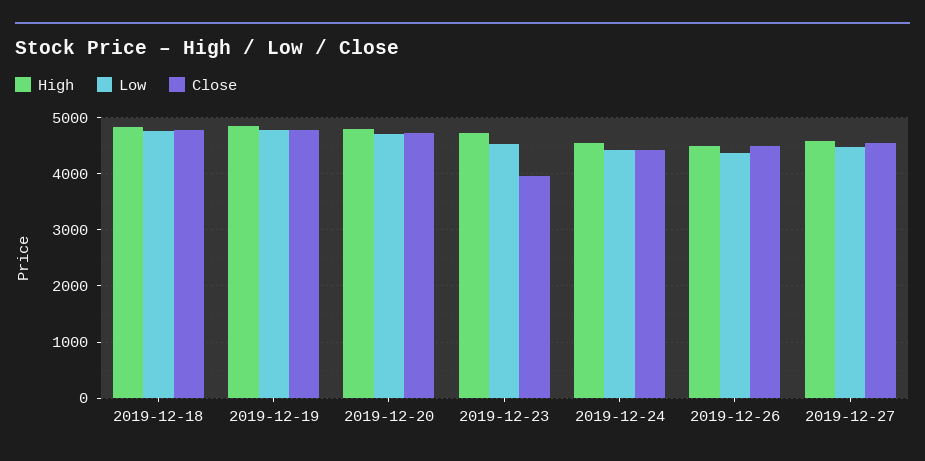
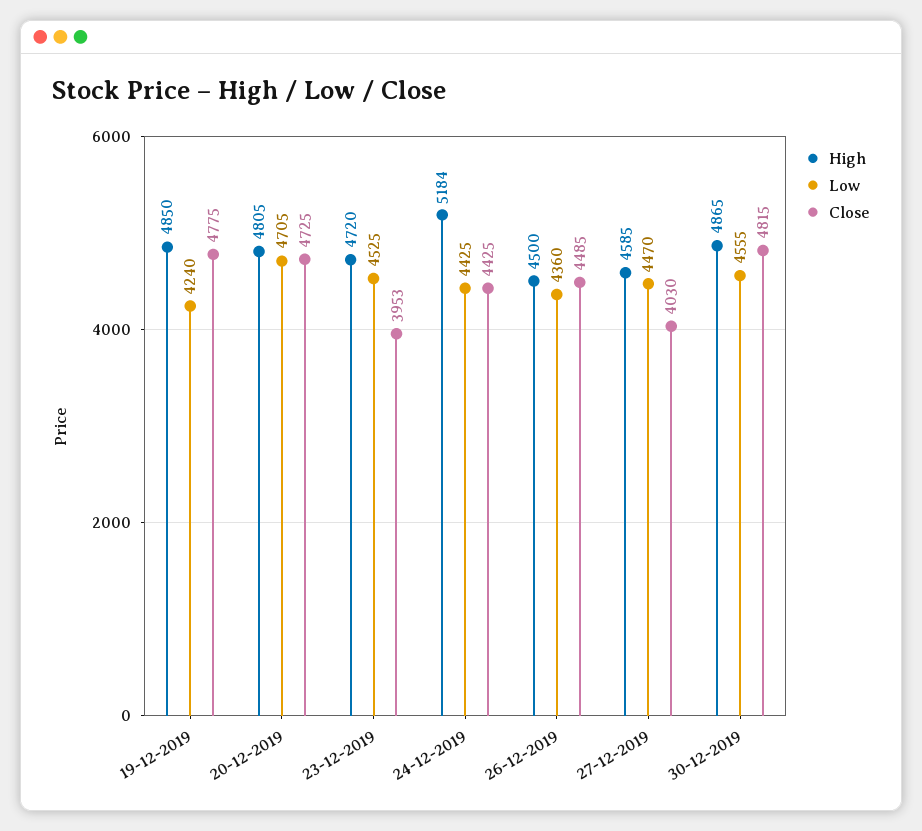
High, 2019-12-18: 4800 -> none
Low, 2019-12-18: 4800 -> none
Close, 2019-12-18: 4800 -> none
Low, 2019-12-19: 4800 -> 4240
High, 2019-12-24: 4600 -> 5184
Close, 2019-12-27: 4600 -> 4030
High, 30-12-2019: none -> 4865
Low, 30-12-2019: none -> 4555
Close, 30-12-2019: none -> 4815

